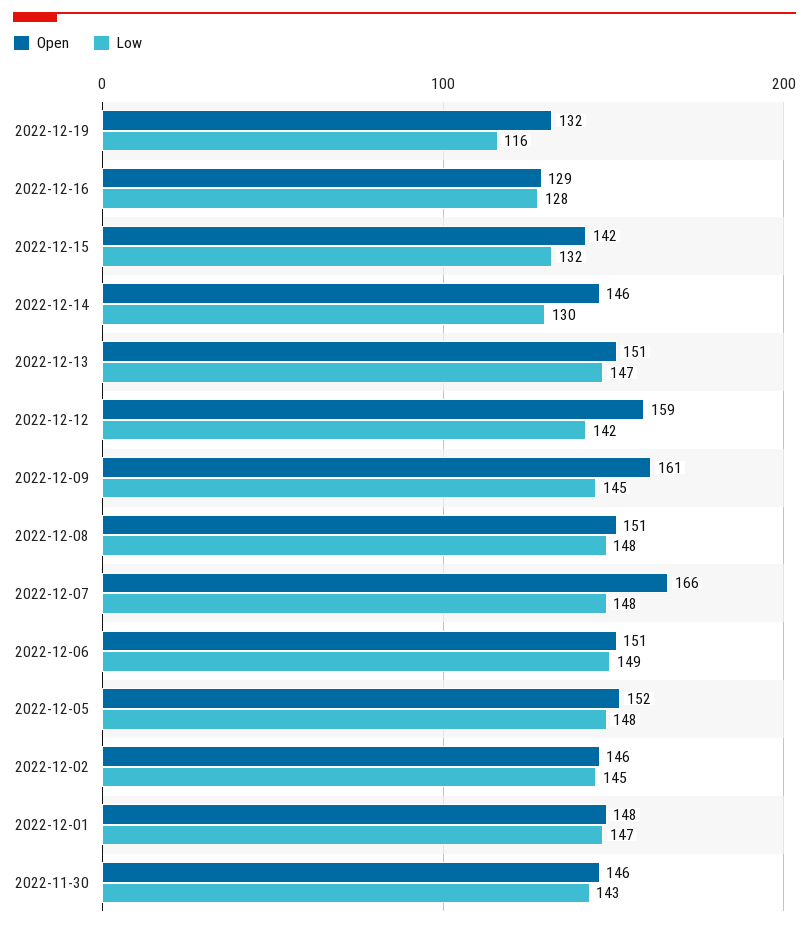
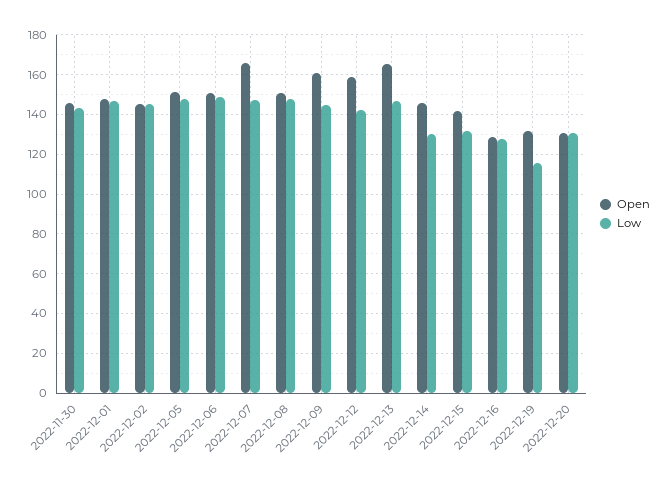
Open, 2022-12-13: 151 -> 165
Open, 2022-12-20: none -> 130
Low, 2022-12-20: none -> 130

